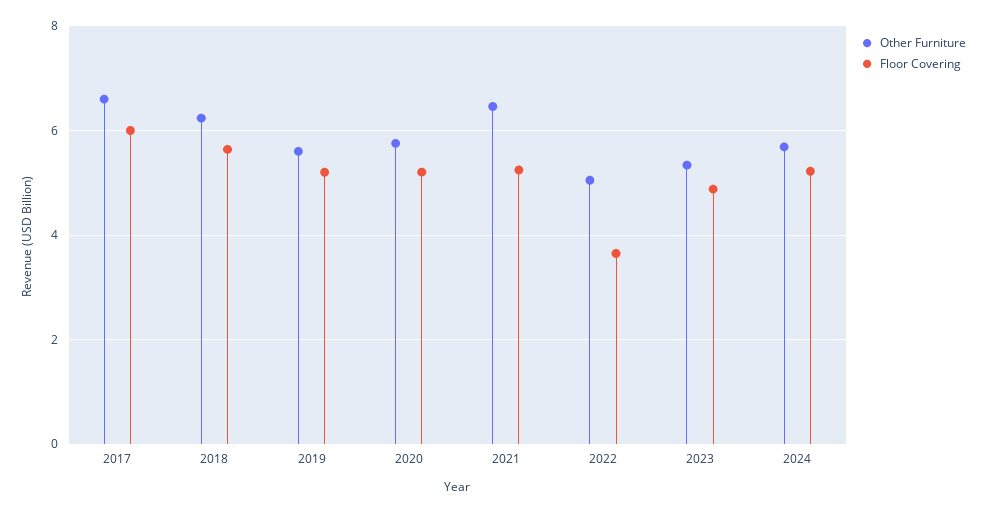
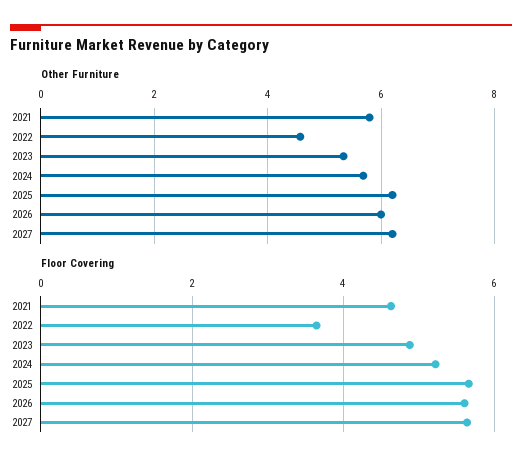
Other Furniture, 2017: 6.6 -> none
Floor Covering, 2017: 6 -> none
Other Furniture, 2018: 6.2 -> none
Floor Covering, 2018: 5.6 -> none
Other Furniture, 2019: 5.6 -> none
Floor Covering, 2019: 5.2 -> none
Other Furniture, 2020: 5.8 -> none
Floor Covering, 2020: 5.2 -> none
Other Furniture, 2021: 6.4 -> 5.8
Floor Covering, 2021: 5.2 -> 4.6
Other Furniture, 2022: 5 -> 4.6
Other Furniture, 2025: none -> 6.2
Other Furniture, 2026: none -> 6
Other Furniture, 2027: none -> 6.2
Floor Covering, 2025: none -> 5.6
Floor Covering, 2026: none -> 5.6
Floor Covering, 2027: none -> 5.6

